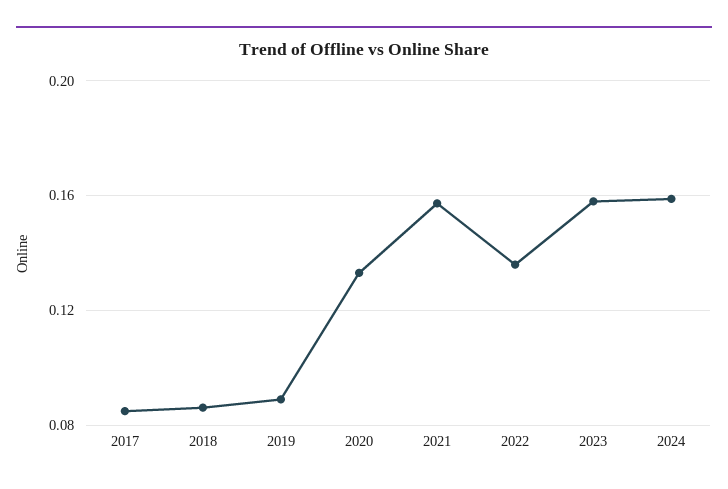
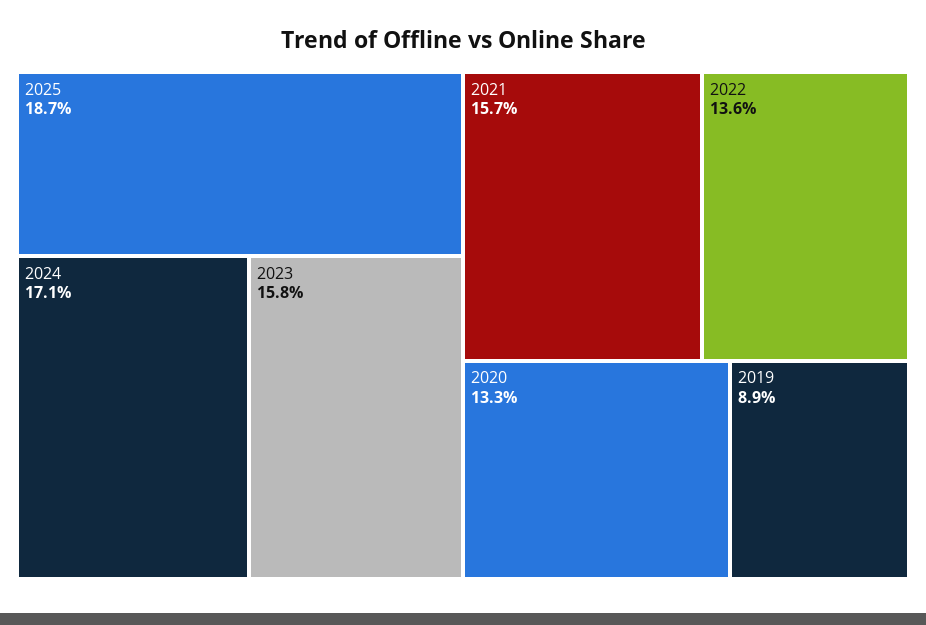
2017: 0.085 -> none
2018: 0.085 -> none
2024: 0.16 -> 0.171
2025: none -> 0.187

